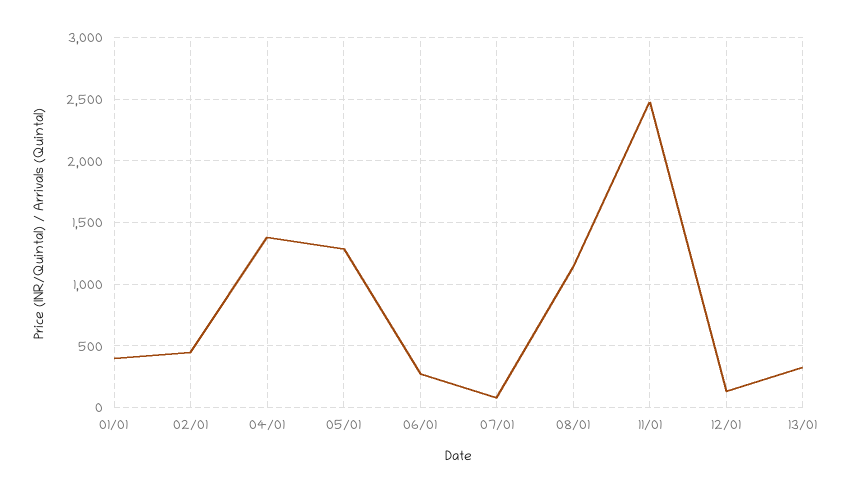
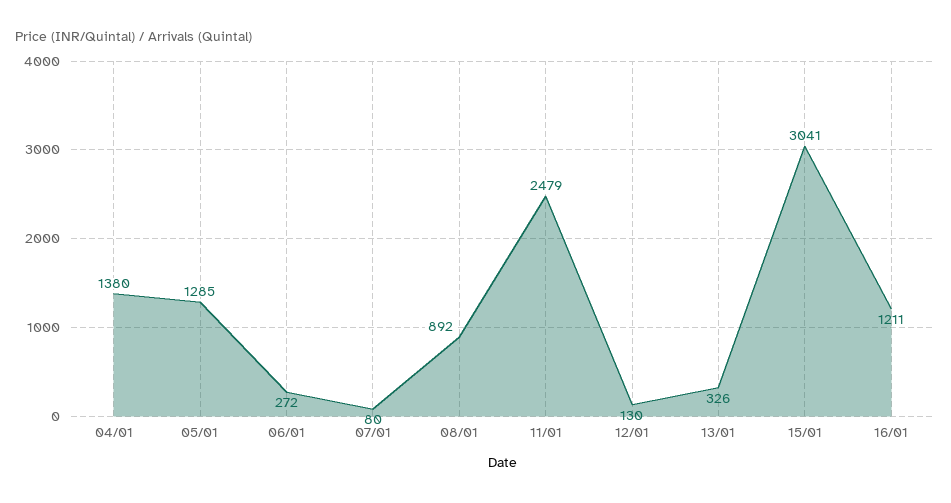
01/01: 400 -> none
02/01: 450 -> none
08/01: 1150 -> 892
15/01: none -> 3041
16/01: none -> 1211

